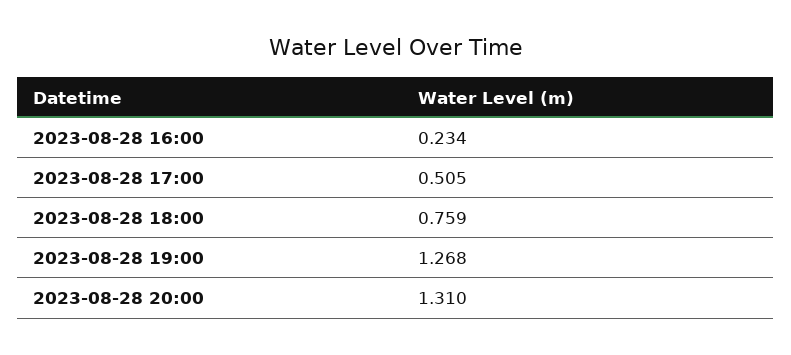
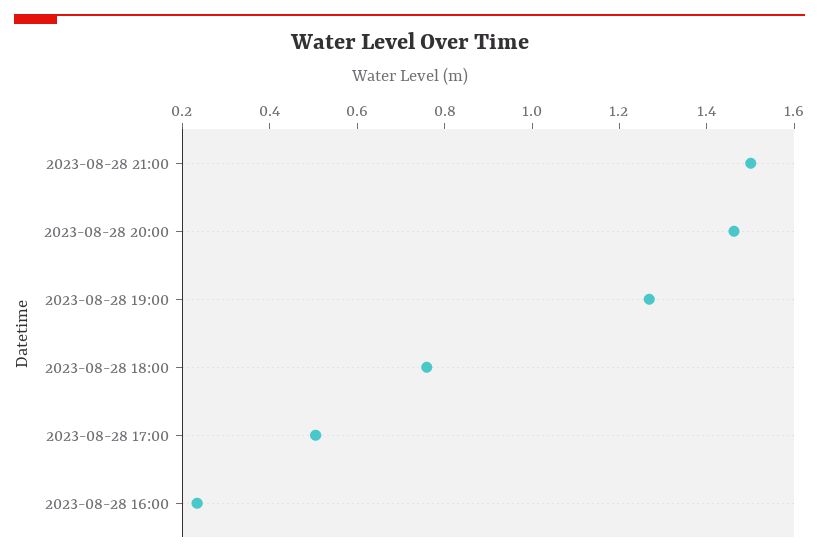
2023-08-28 20:00: 1.31 -> 1.45
2023-08-28 21:00: none -> 1.5

